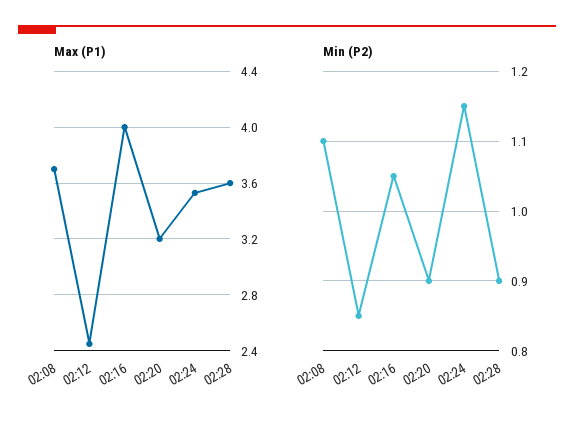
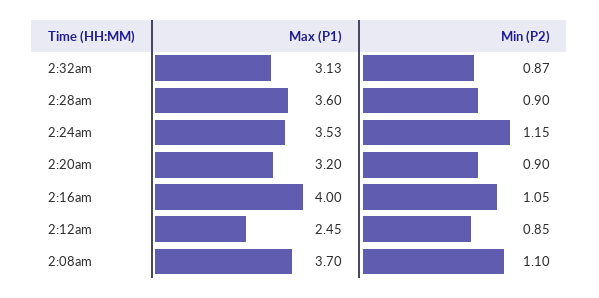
Max (P1), 2:32am: none -> 3.13
Min (P2), 2:32am: none -> 0.87

